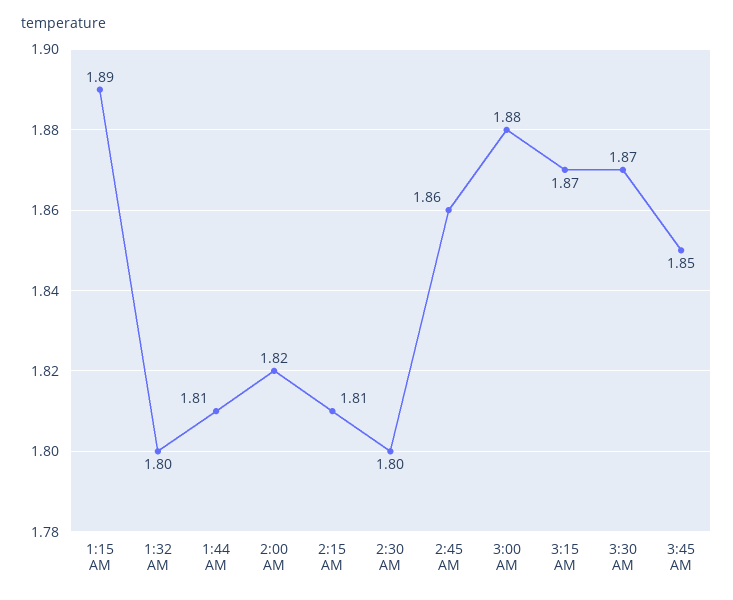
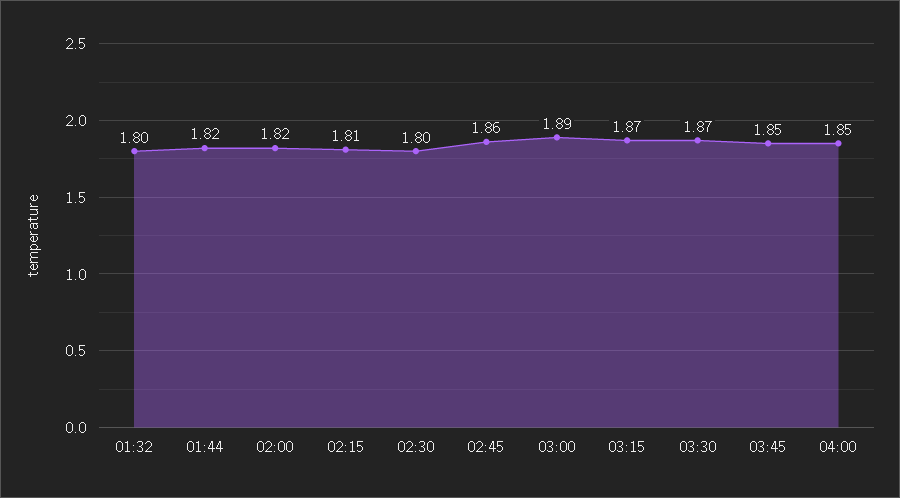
1:15 AM: 1.89 -> none
1:44 AM: 1.81 -> 1.82
3:00 AM: 1.88 -> 1.89
04:00: none -> 1.85

